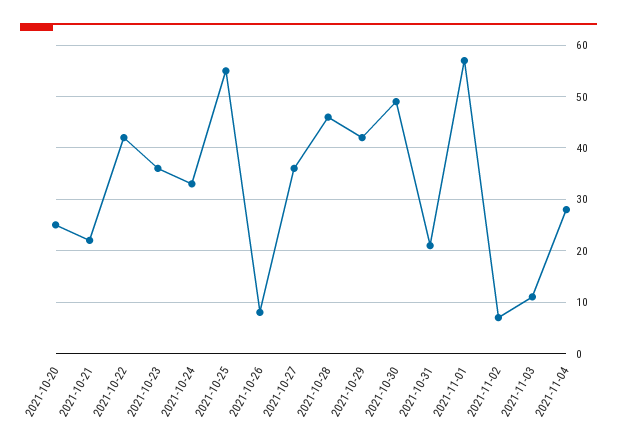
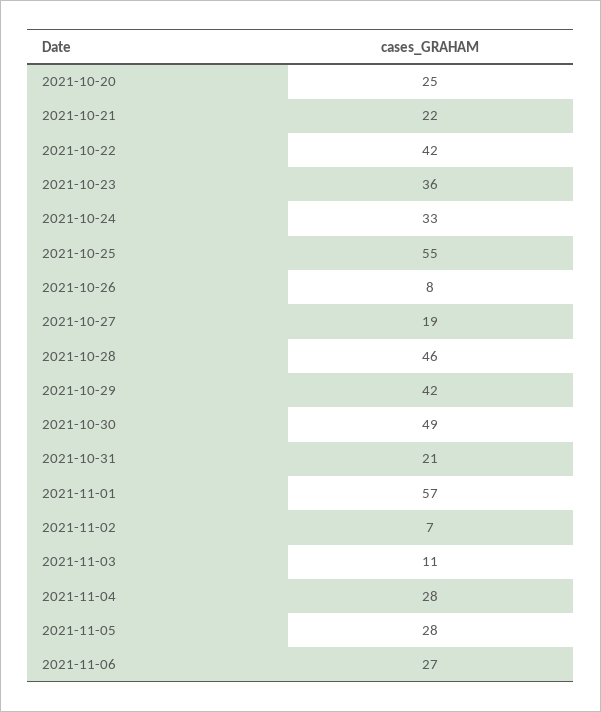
2021-10-27: 35 -> 19
2021-11-05: none -> 28
2021-11-06: none -> 27

